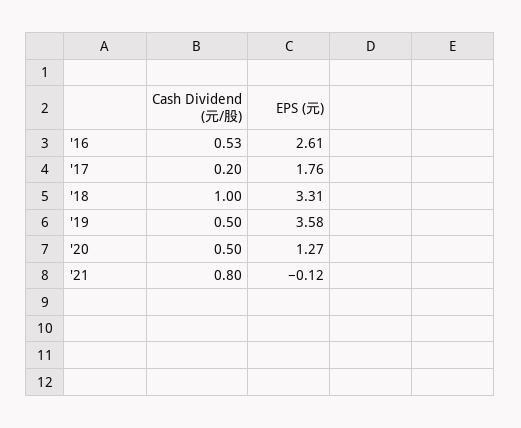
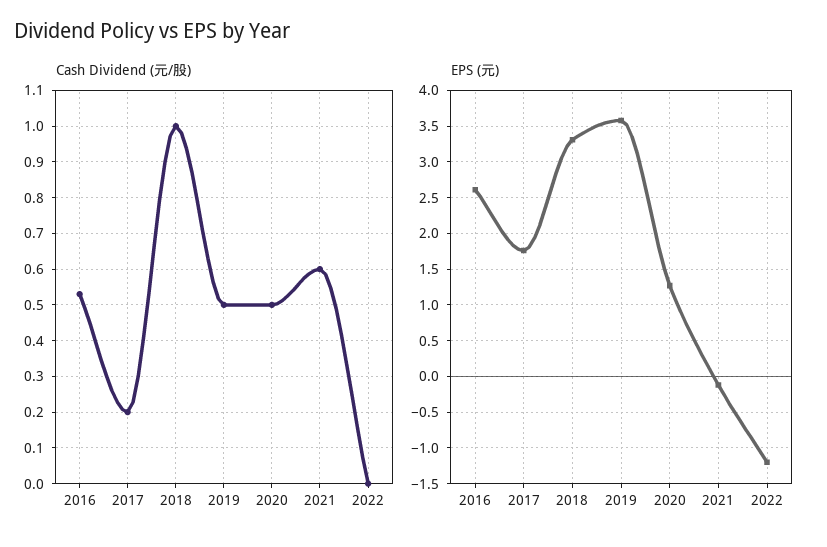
Cash Dividend (元/股), '21: 0.8 -> 0.6
Cash Dividend (元/股), 2022: none -> 0
EPS (元), 2022: none -> -1.2

